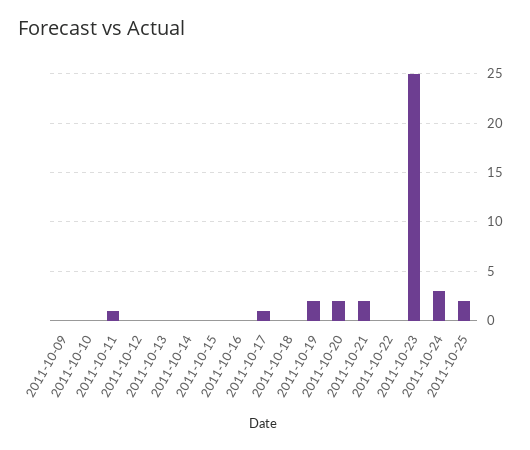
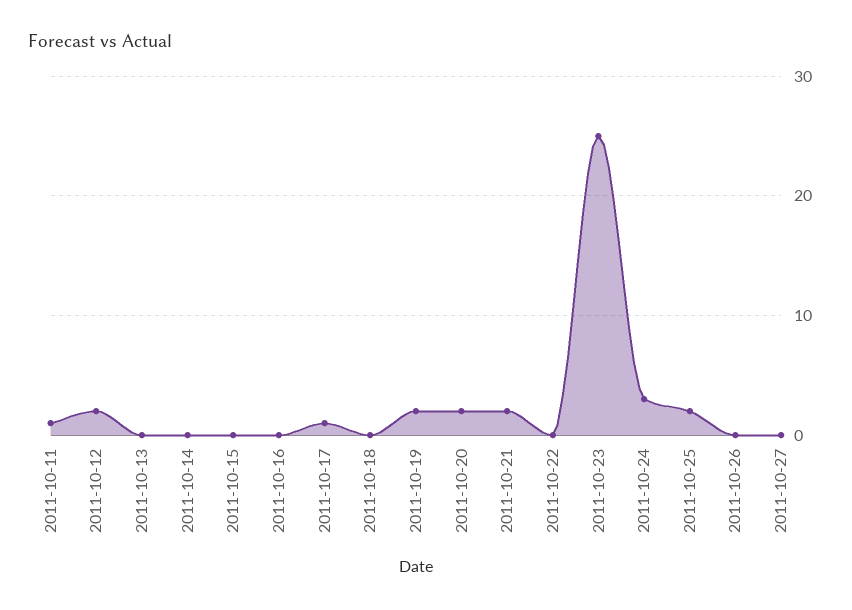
2011-10-09: 0 -> none
2011-10-10: 0 -> none
2011-10-12: 0 -> 2
2011-10-26: none -> 0
2011-10-27: none -> 0

